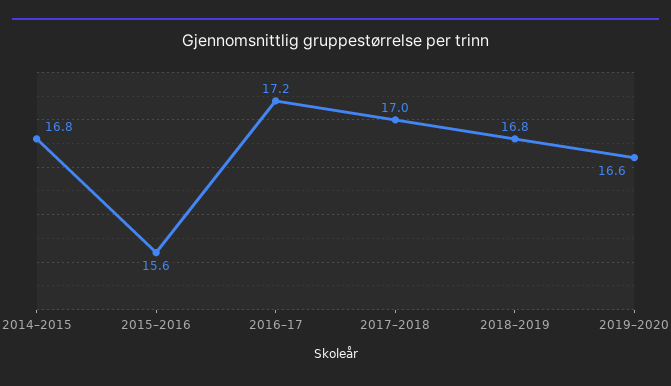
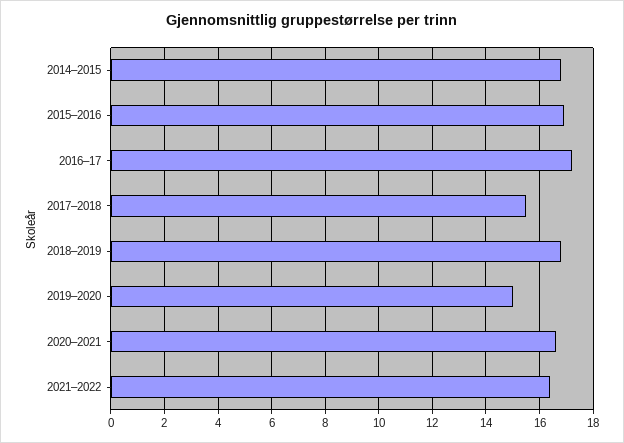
2015–2016: 15.6 -> 17
2017–2018: 17 -> 15.5
2019–2020: 16.6 -> 15
2020–2021: none -> 16.5
2021–2022: none -> 16.5

